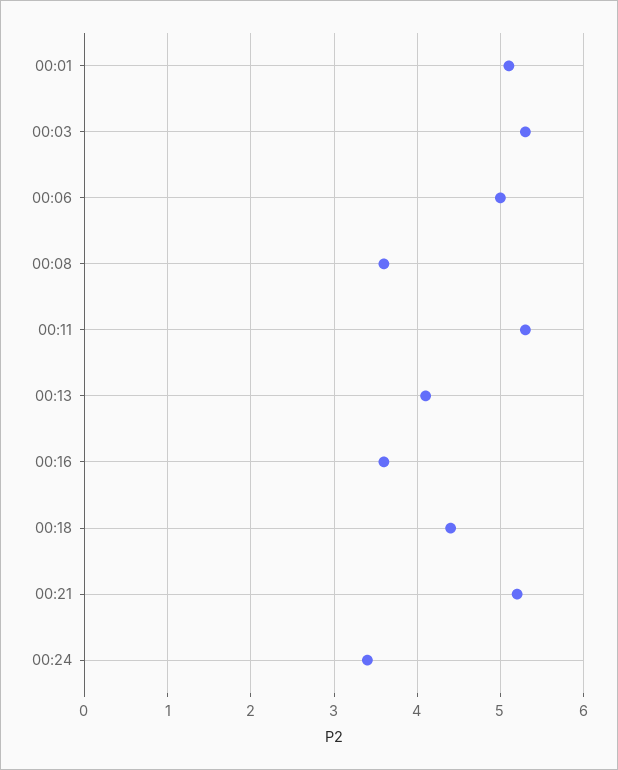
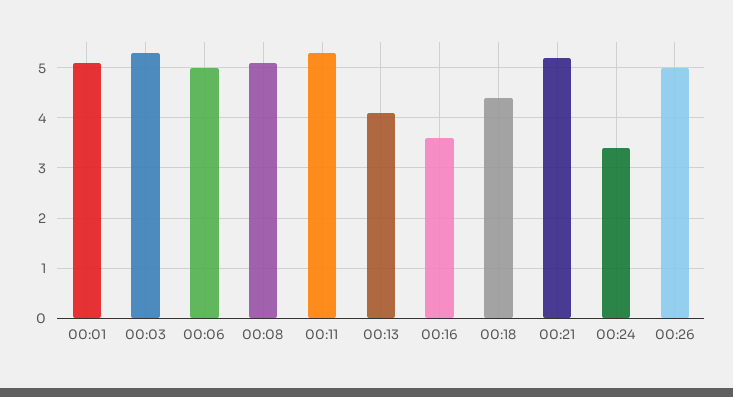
00:08: 3.6 -> 5
00:26: none -> 5

